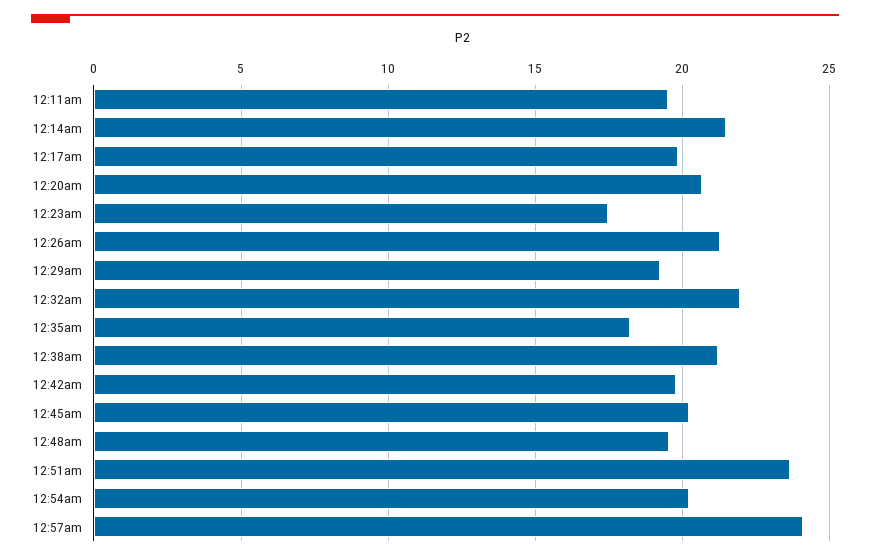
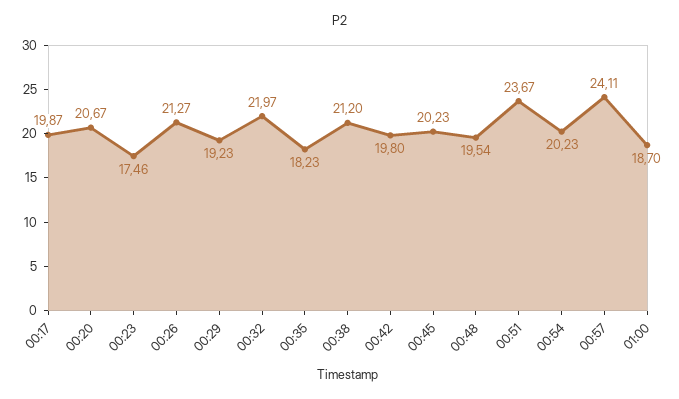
12:11am: 19.5 -> none
12:14am: 21.5 -> none
01:00: none -> 18.7

